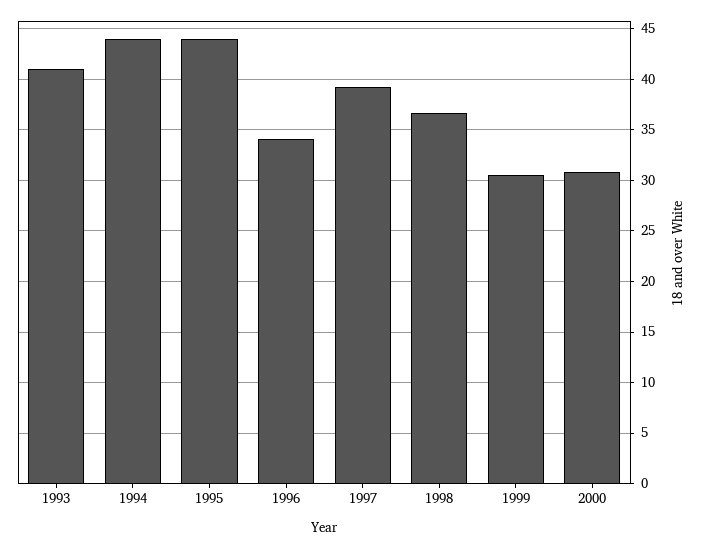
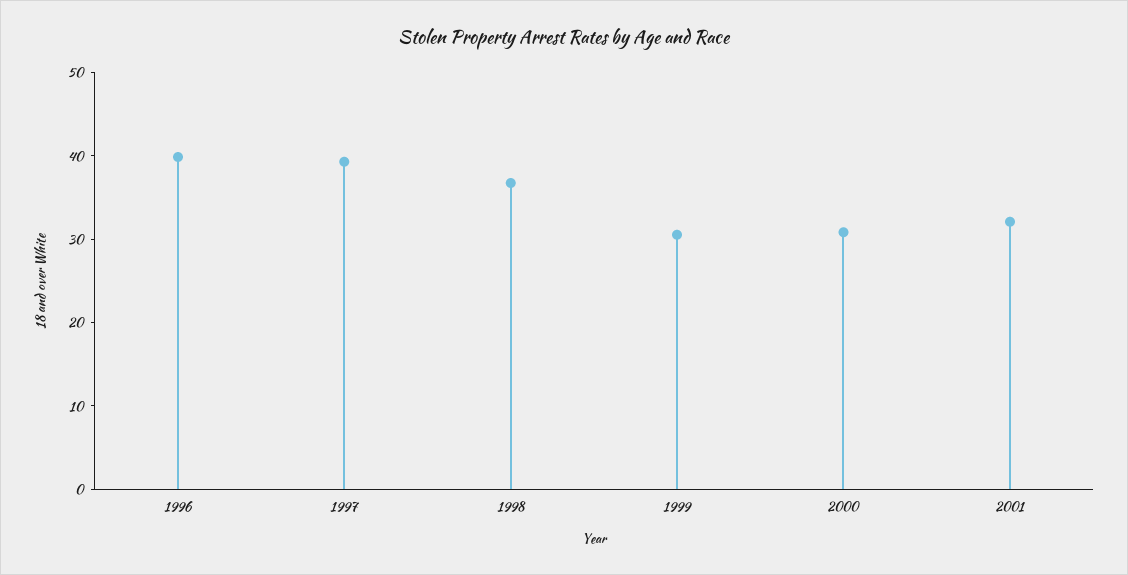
1993: 41 -> none
1994: 44 -> none
1995: 44 -> none
1996: 34 -> 40
2001: none -> 32

